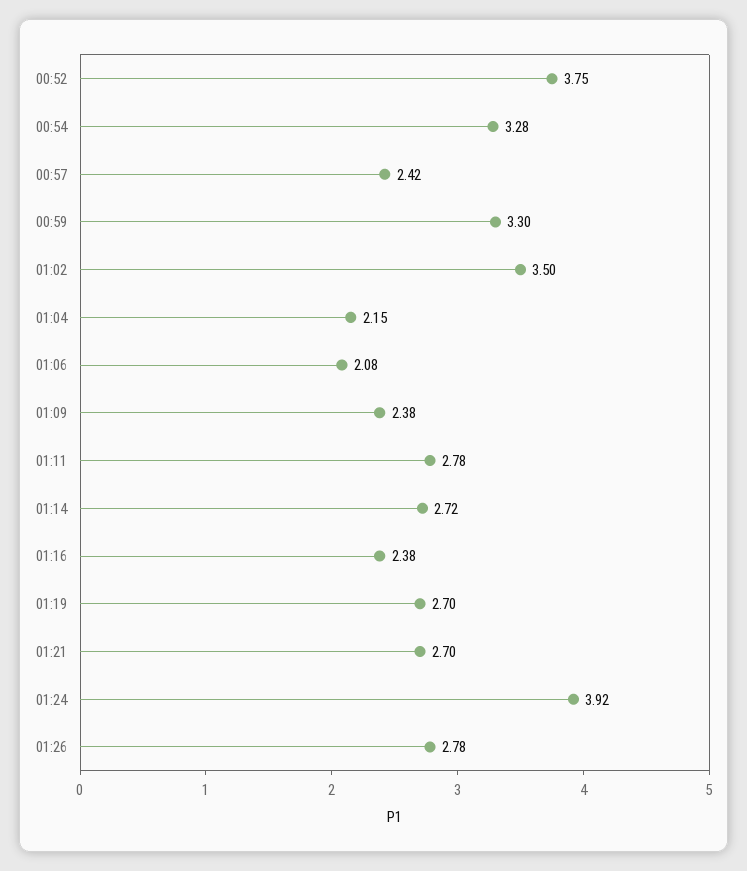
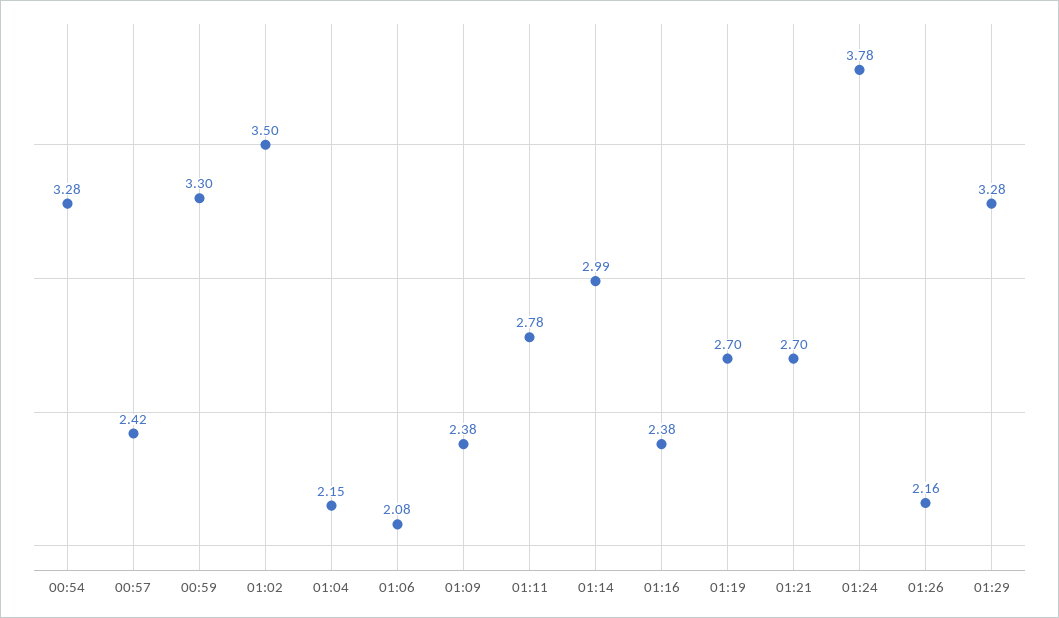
00:52: 3.75 -> none
01:14: 2.72 -> 2.99
01:24: 3.92 -> 3.78
01:26: 2.78 -> 2.16
01:29: none -> 3.28

